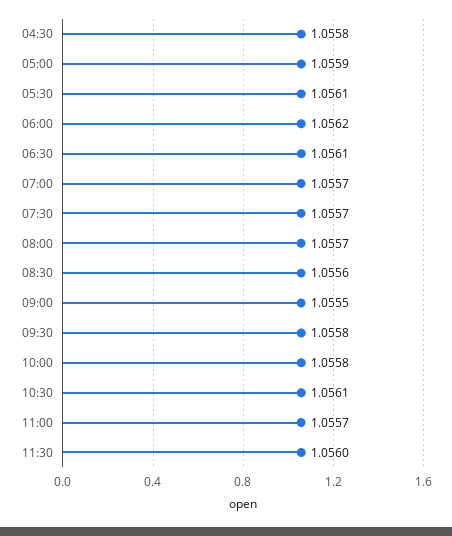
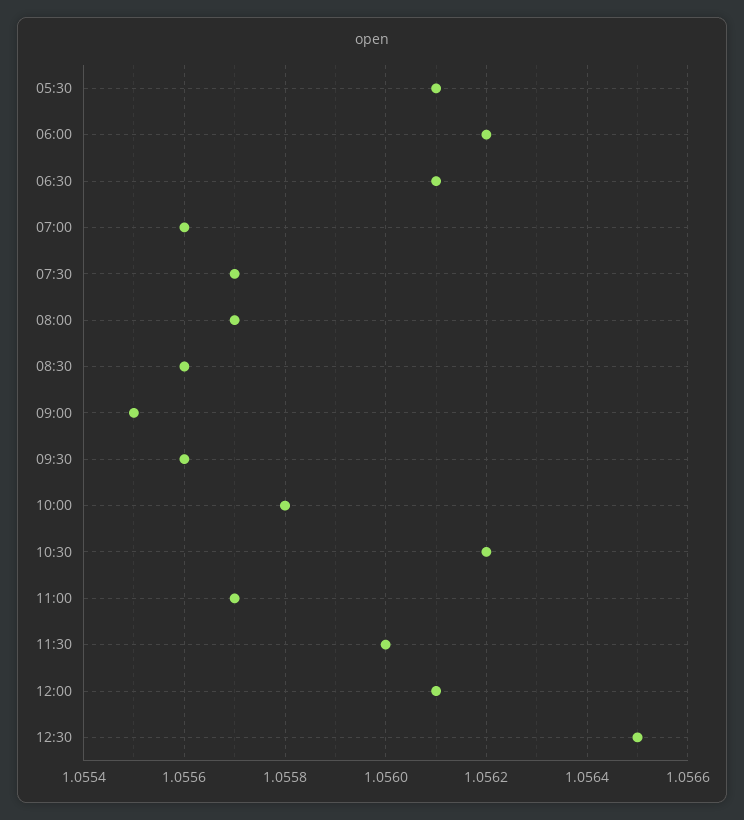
04:30: 1.0558 -> none
05:00: 1.0559 -> none
07:00: 1.0557 -> 1.0556
09:30: 1.0558 -> 1.0556
10:30: 1.0561 -> 1.0562
12:00: none -> 1.0561
12:30: none -> 1.0565

